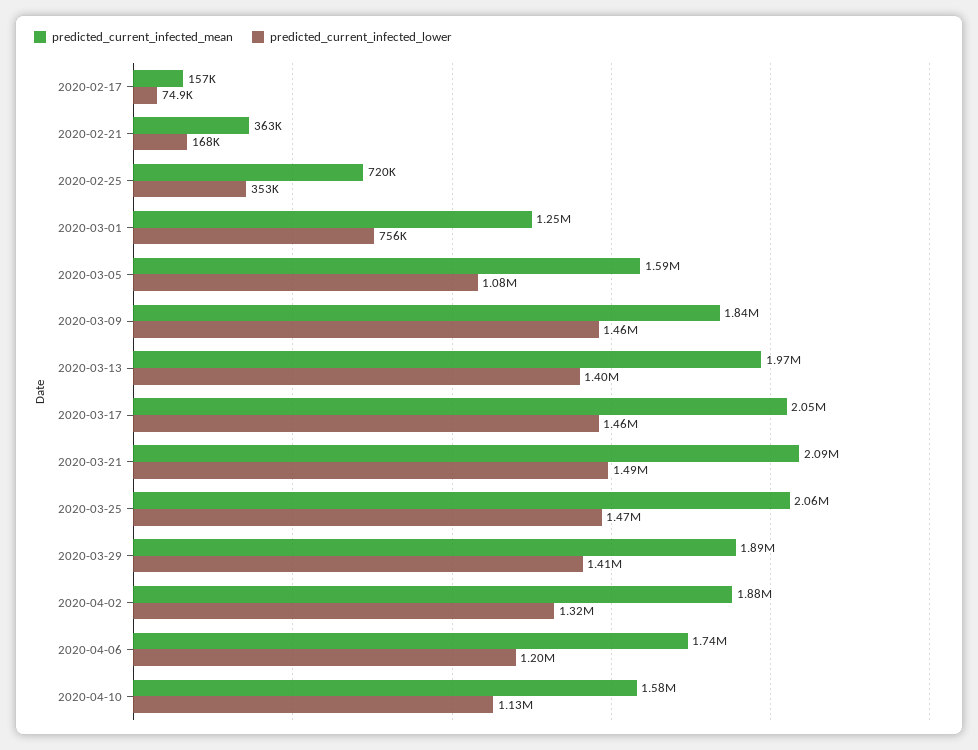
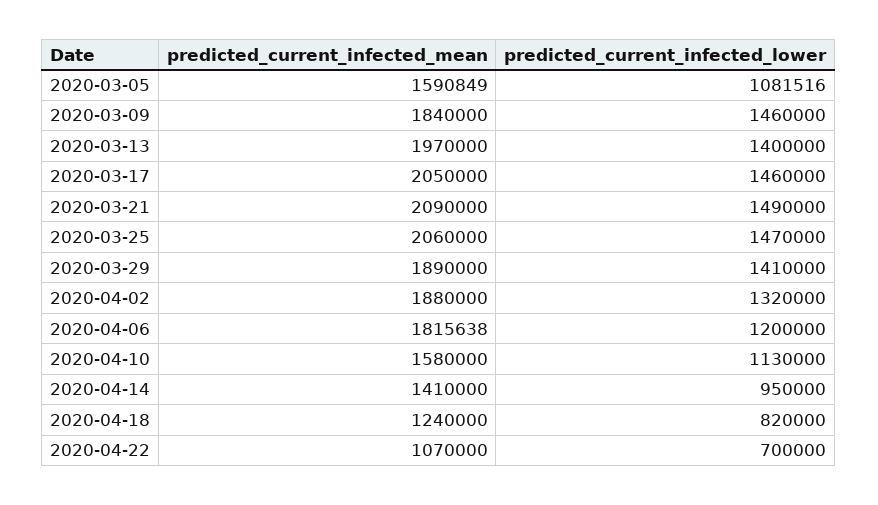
predicted_current_infected_mean, 2020-02-17: 157000 -> none
predicted_current_infected_lower, 2020-02-17: 74900 -> none
predicted_current_infected_mean, 2020-02-21: 363000 -> none
predicted_current_infected_lower, 2020-02-21: 168000 -> none
predicted_current_infected_mean, 2020-02-25: 720000 -> none
predicted_current_infected_lower, 2020-02-25: 353000 -> none
predicted_current_infected_mean, 2020-03-01: 1250000 -> none
predicted_current_infected_lower, 2020-03-01: 756000 -> none
predicted_current_infected_mean, 2020-04-06: 1740000 -> 1815638
predicted_current_infected_mean, 2020-04-14: none -> 1410000
predicted_current_infected_lower, 2020-04-14: none -> 950000
predicted_current_infected_mean, 2020-04-18: none -> 1240000
predicted_current_infected_lower, 2020-04-18: none -> 820000
predicted_current_infected_mean, 2020-04-22: none -> 1070000
predicted_current_infected_lower, 2020-04-22: none -> 700000

